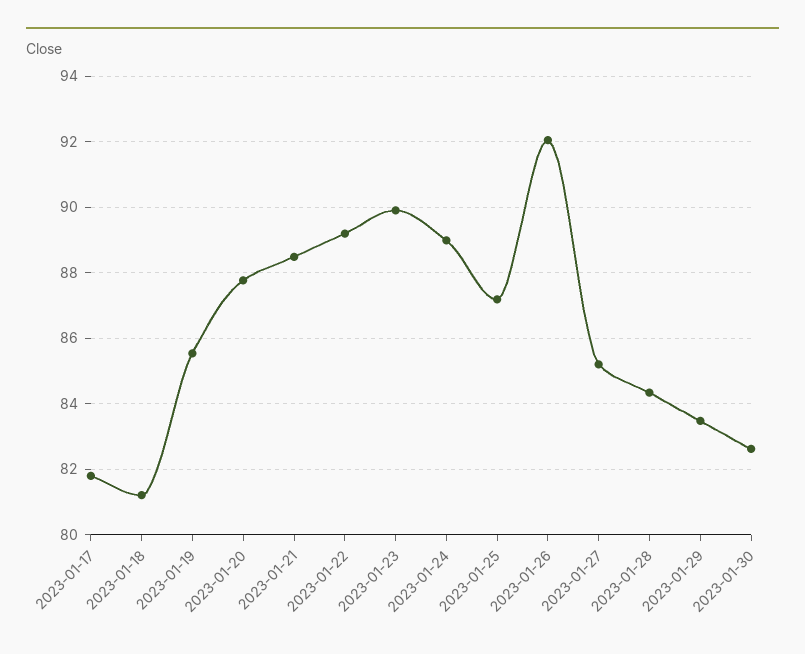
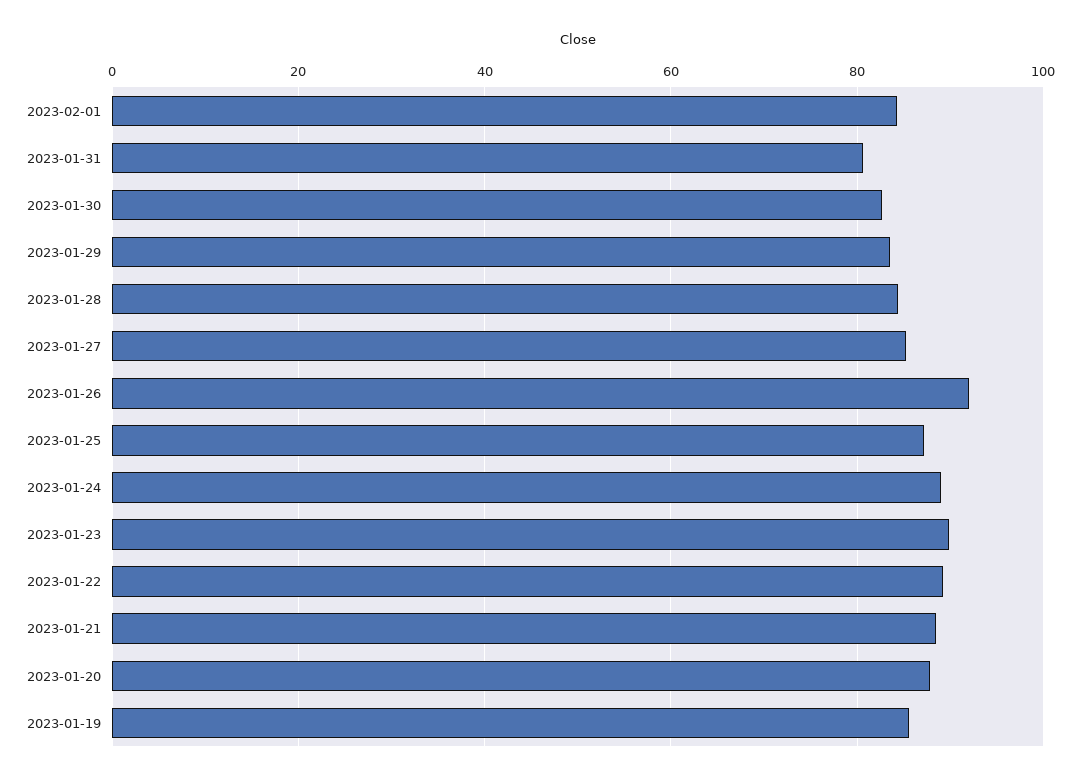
2023-01-17: 81.8 -> none
2023-01-18: 81.2 -> none
2023-02-01: none -> 84
2023-01-31: none -> 80

